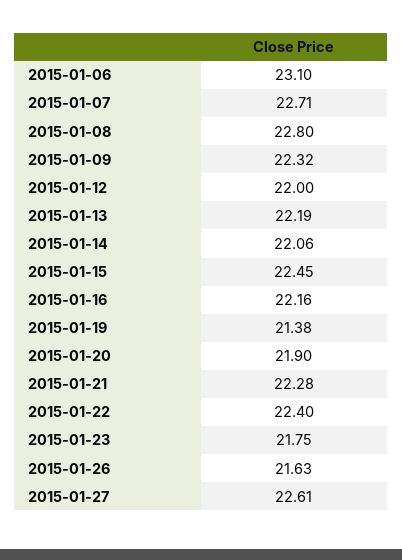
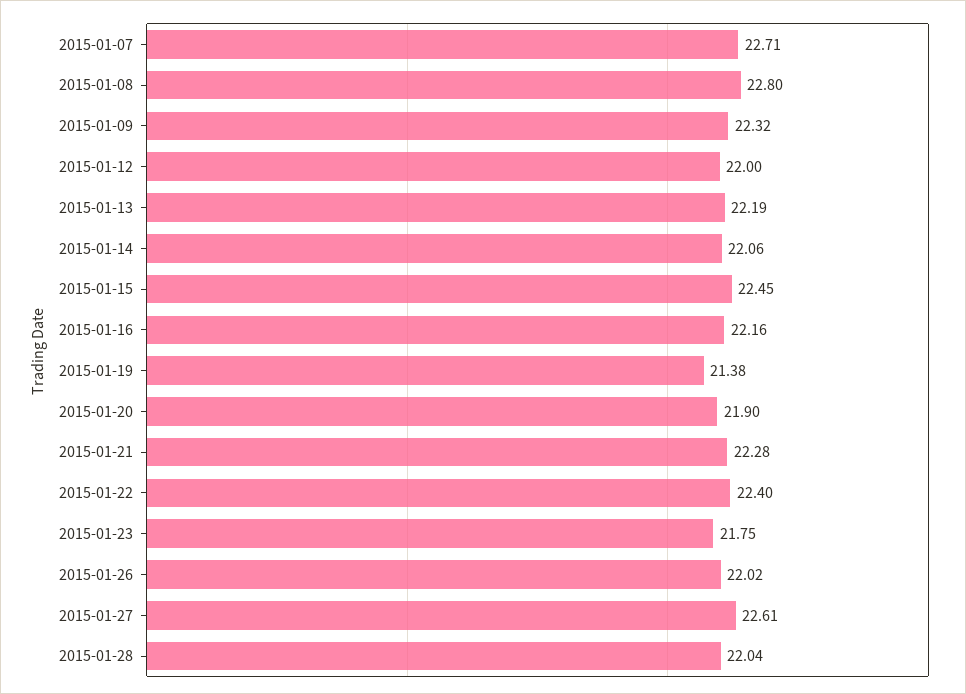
2015-01-06: 23.1 -> none
2015-01-26: 21.63 -> 22.02
2015-01-28: none -> 22.04

